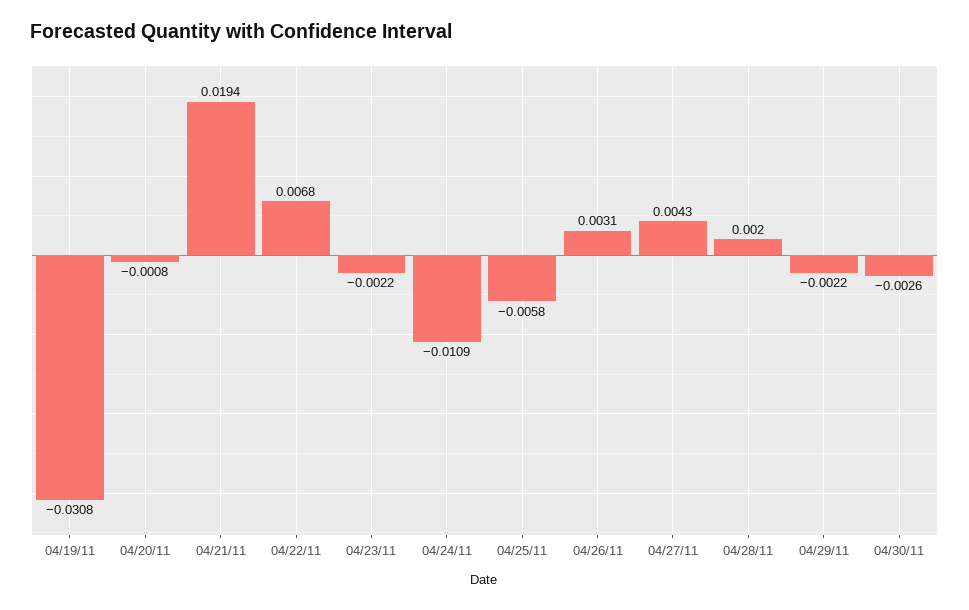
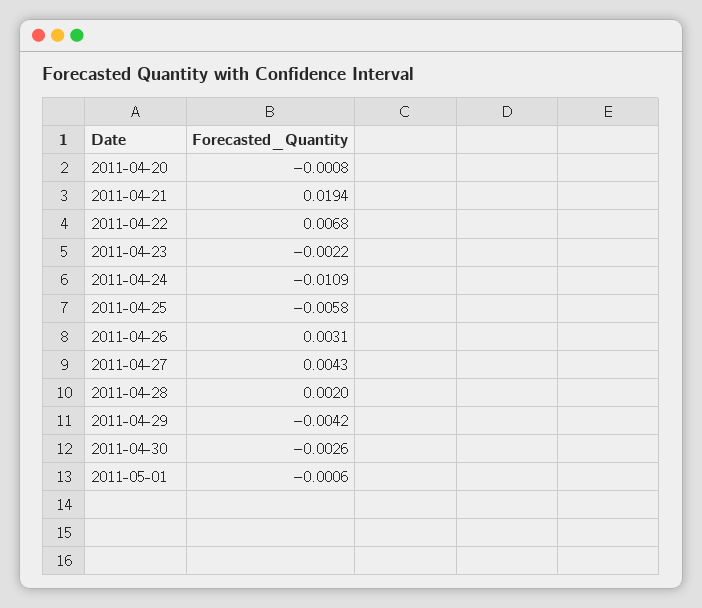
04/19/11: -0.0308 -> none
04/29/11: -0.0022 -> -0.0042
2011-05-01: none -> -0.0006

